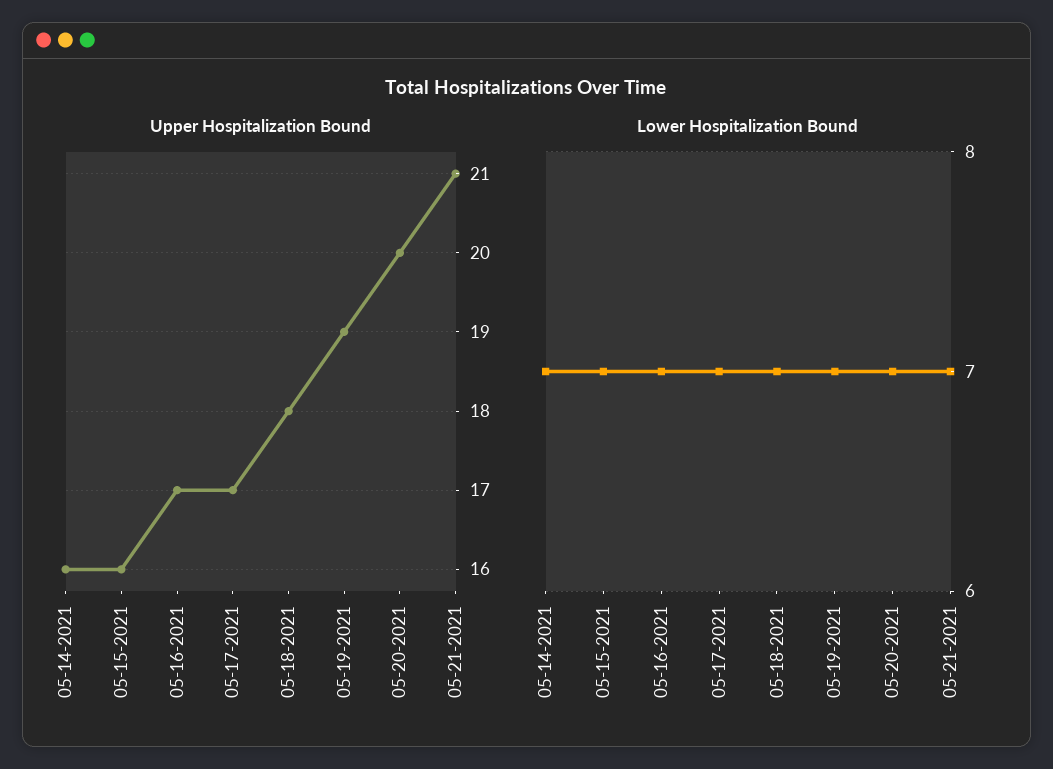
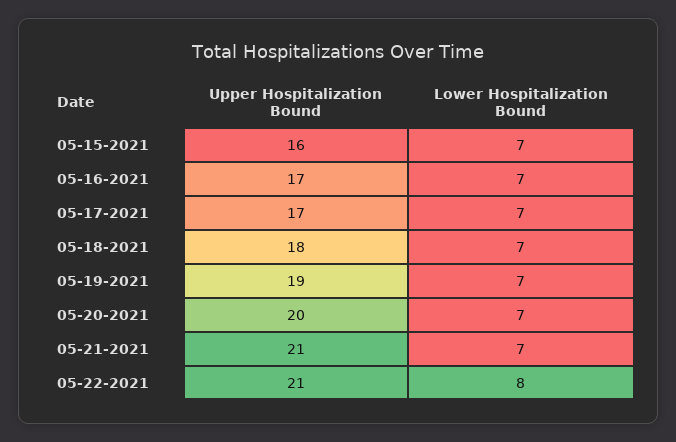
Upper Hospitalization Bound, 05-14-2021: 16 -> none
Lower Hospitalization Bound, 05-14-2021: 7 -> none
Upper Hospitalization Bound, 05-22-2021: none -> 21
Lower Hospitalization Bound, 05-22-2021: none -> 8

